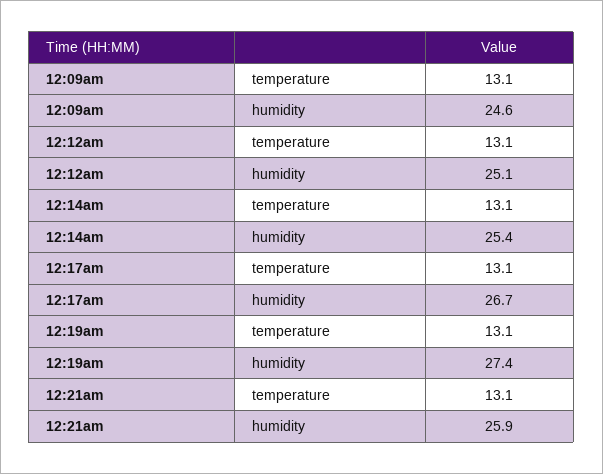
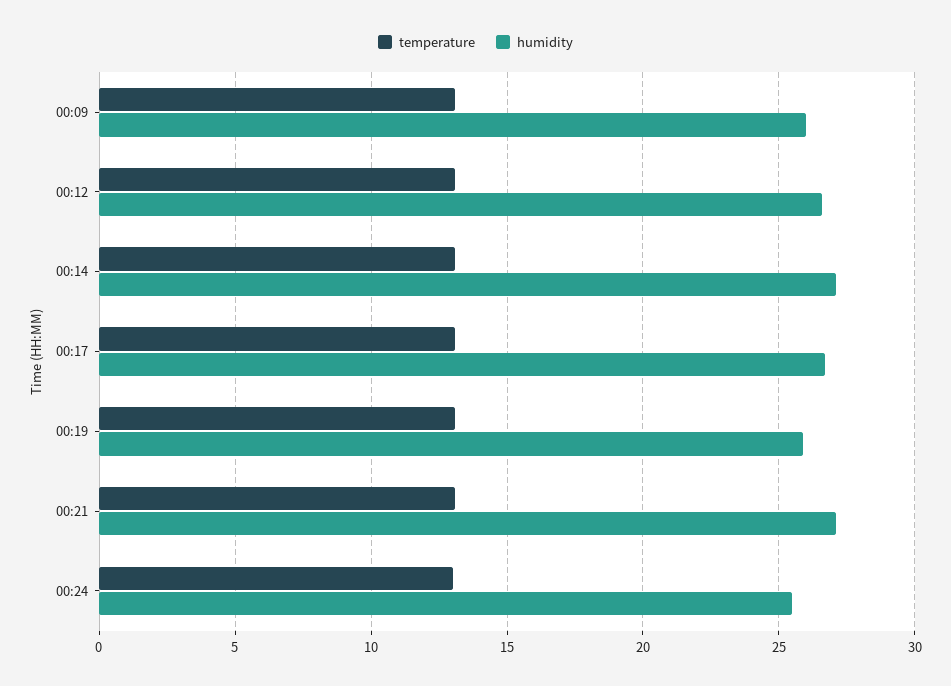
humidity, 12:09am: 24.6 -> 26
humidity, 12:12am: 25.1 -> 26.5
humidity, 12:14am: 25.4 -> 27
humidity, 12:19am: 27.4 -> 26
humidity, 12:21am: 25.9 -> 27
temperature, 00:24: none -> 13
humidity, 00:24: none -> 25.5

